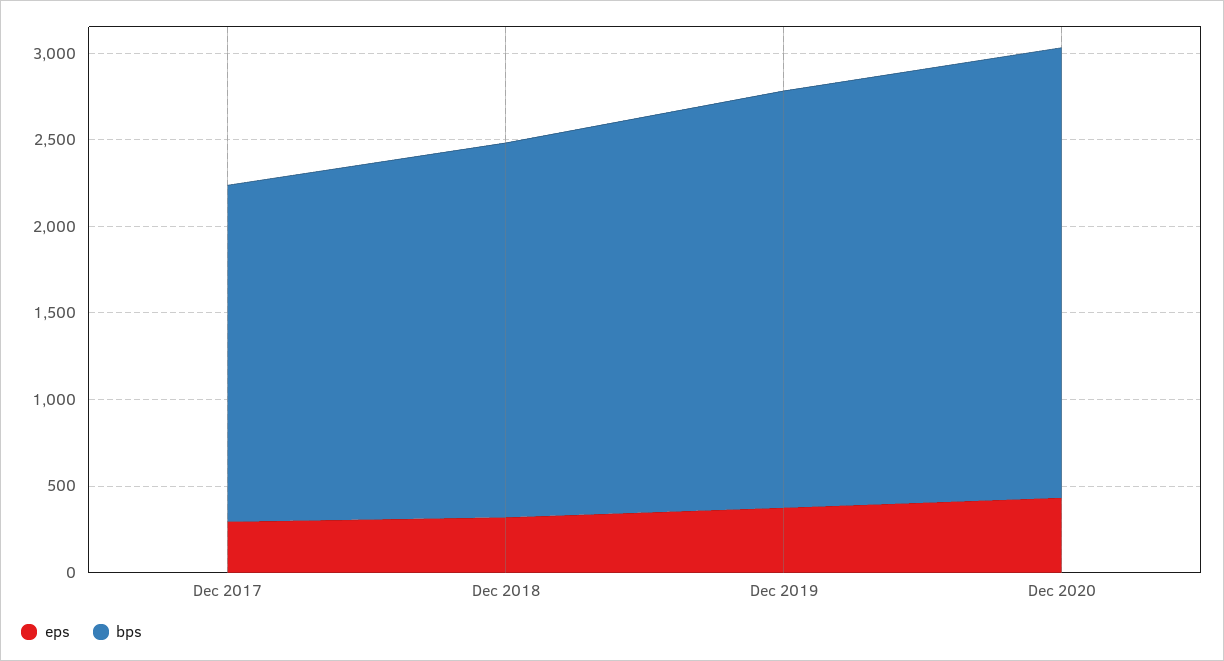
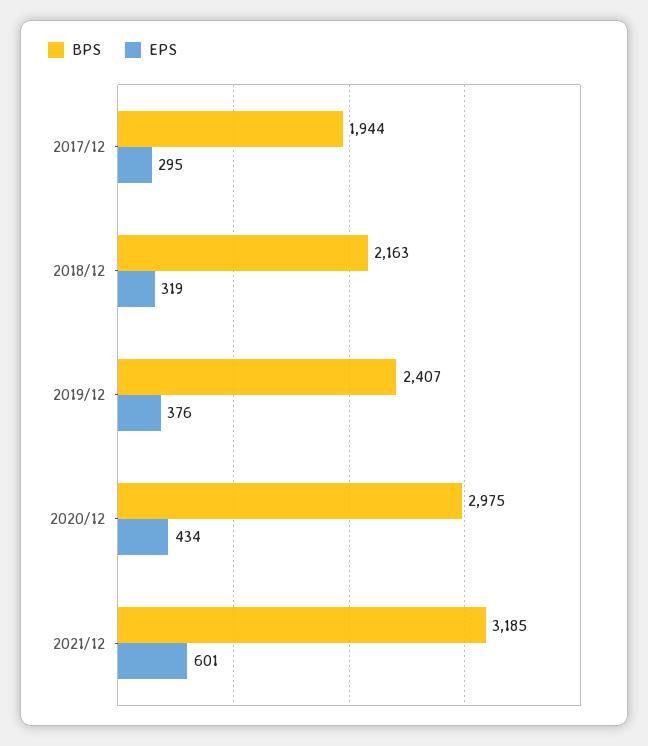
bps, Dec 2020: 2600 -> 2975
bps, 2021/12: none -> 3185
eps, 2021/12: none -> 601

